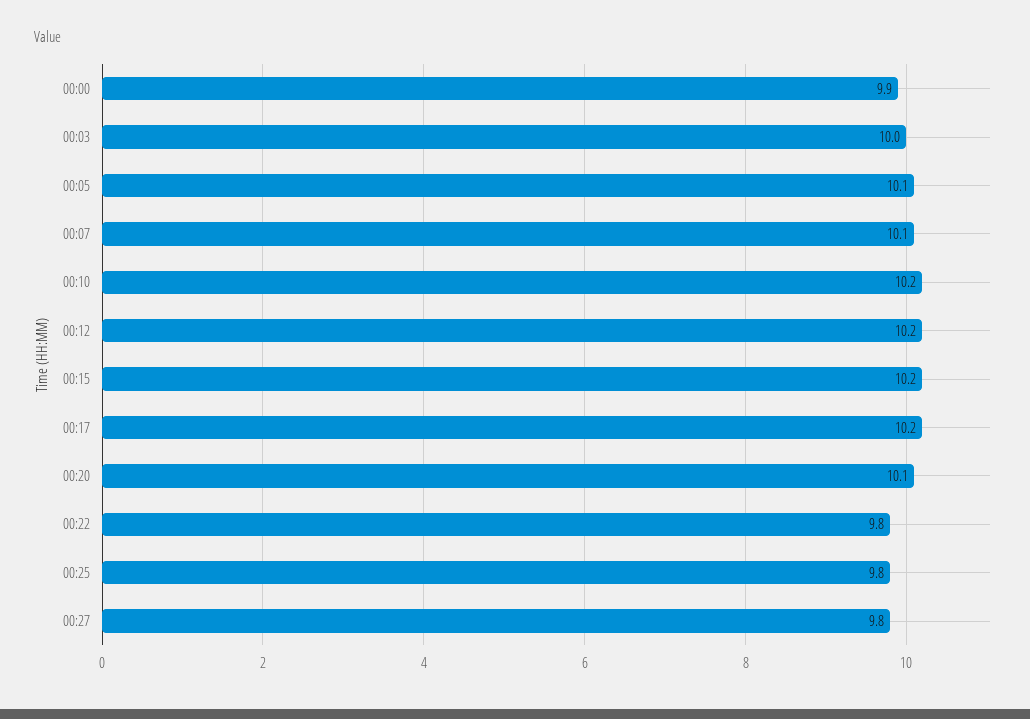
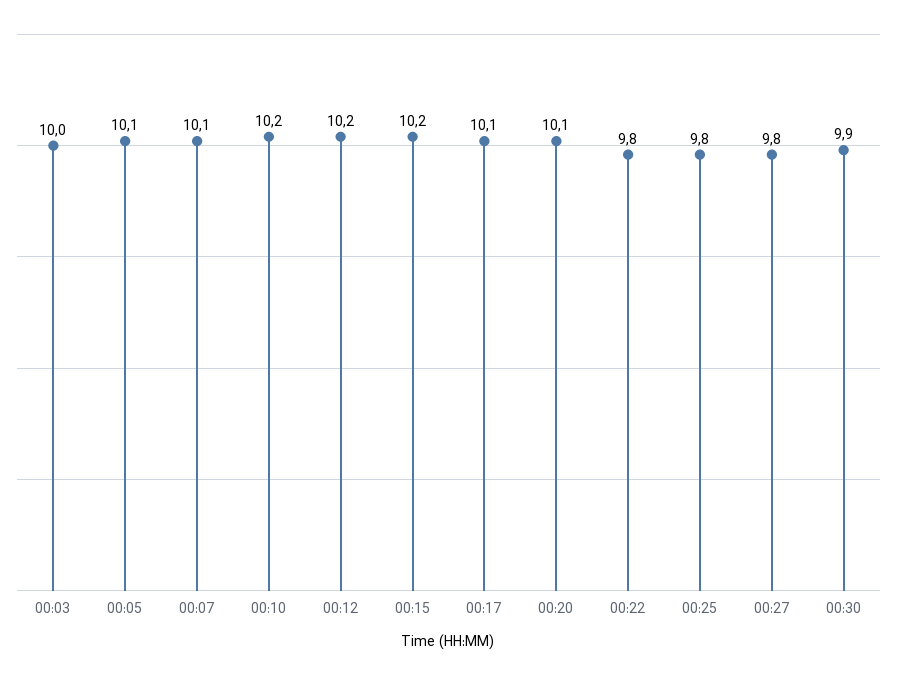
00:00: 9.9 -> none
00:17: 10.2 -> 10.1
00:30: none -> 9.9

